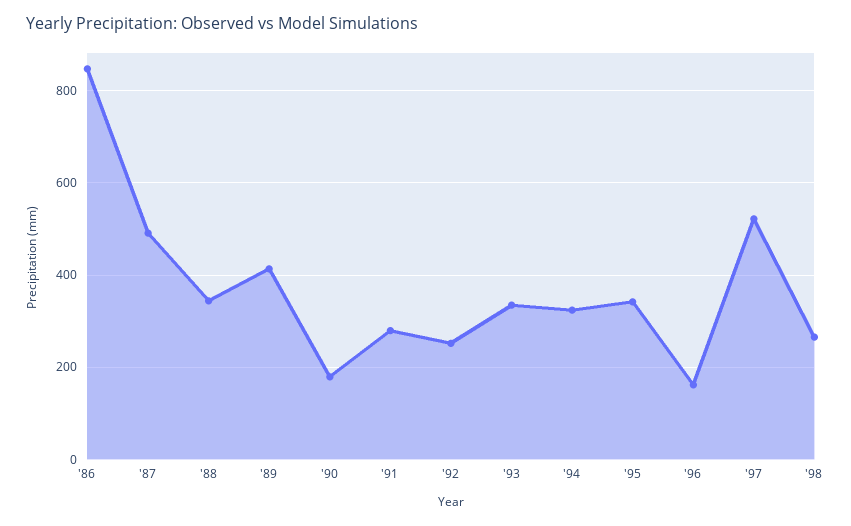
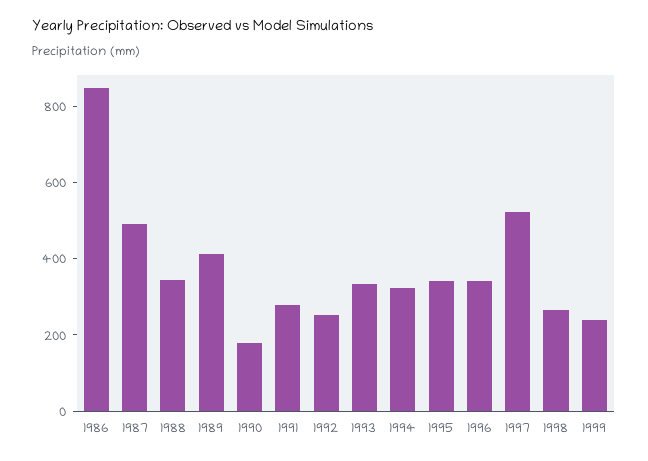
'96: 160 -> 350
1999: none -> 250

